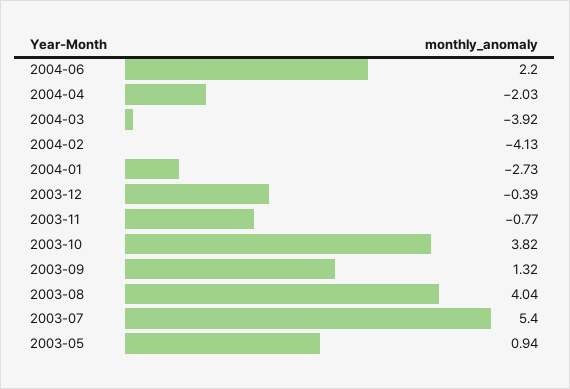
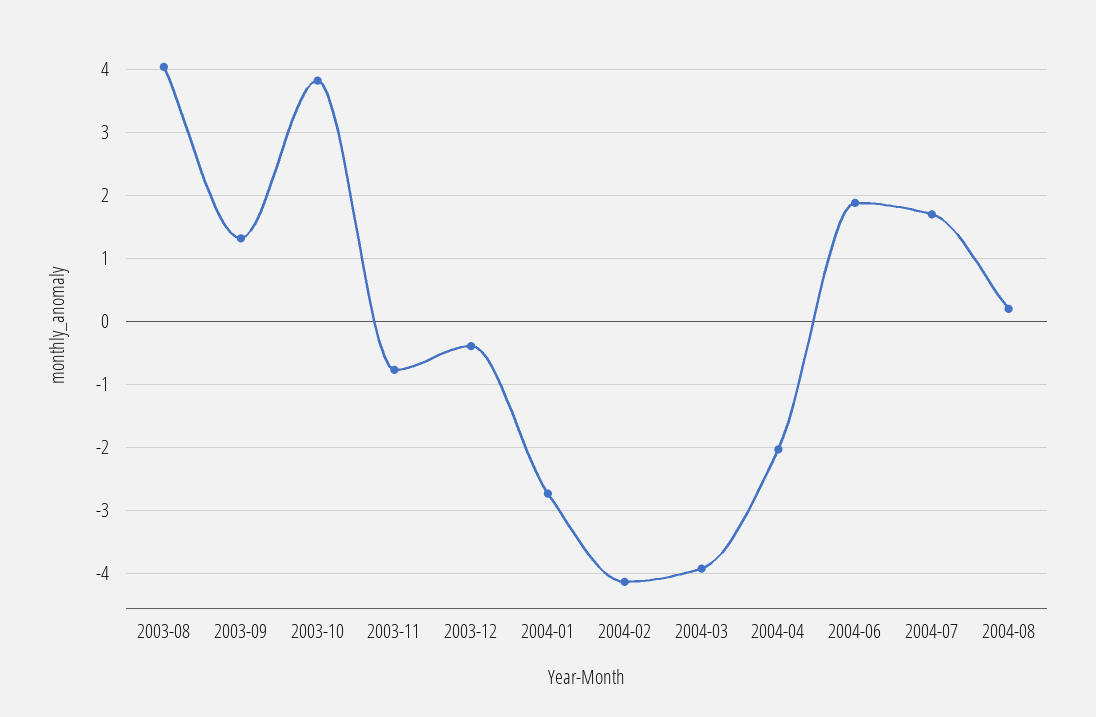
2004-06: 2.2 -> 1.9
2003-07: 5.4 -> none
2003-05: 0.94 -> none
2004-07: none -> 1.7
2004-08: none -> 0.2

